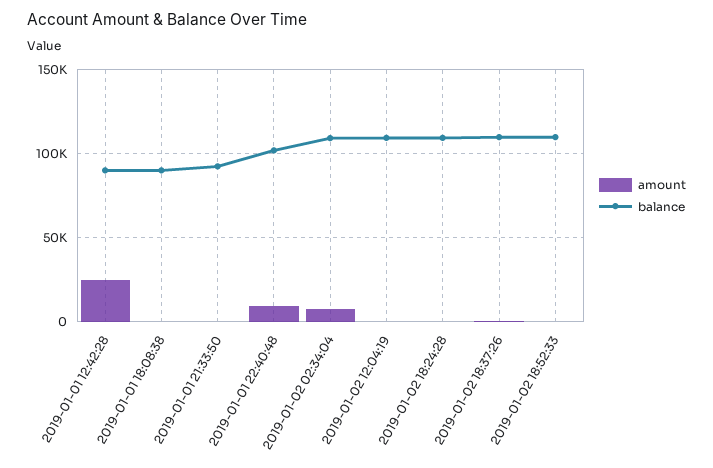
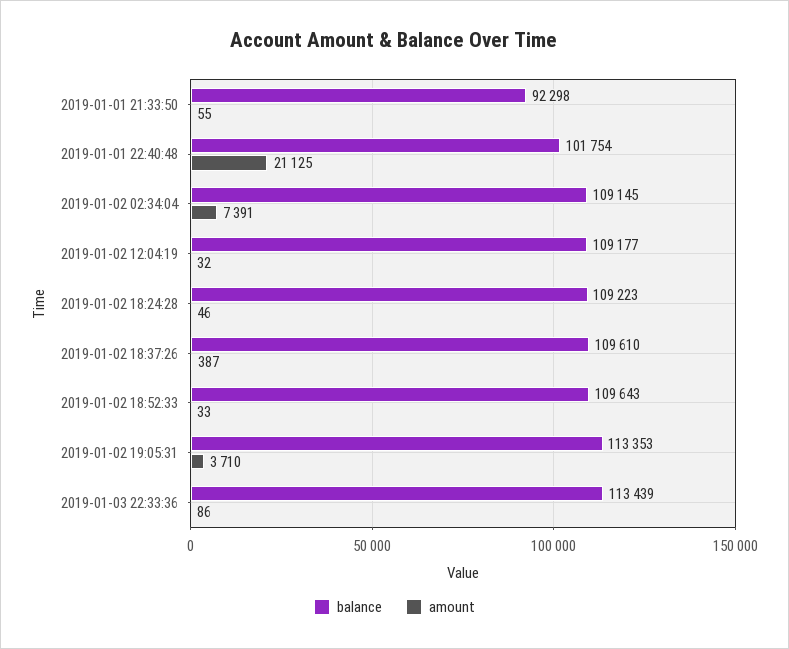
amount, 2019-01-01 12:42:28: 25000 -> none
balance, 2019-01-01 12:42:28: 90000 -> none
amount, 2019-01-01 18:08:38: 0 -> none
balance, 2019-01-01 18:08:38: 90000 -> none
amount, 2019-01-01 22:40:48: 10000 -> 21125
balance, 2019-01-02 19:05:31: none -> 113353
amount, 2019-01-02 19:05:31: none -> 3710
balance, 2019-01-03 22:33:36: none -> 113439
amount, 2019-01-03 22:33:36: none -> 86

